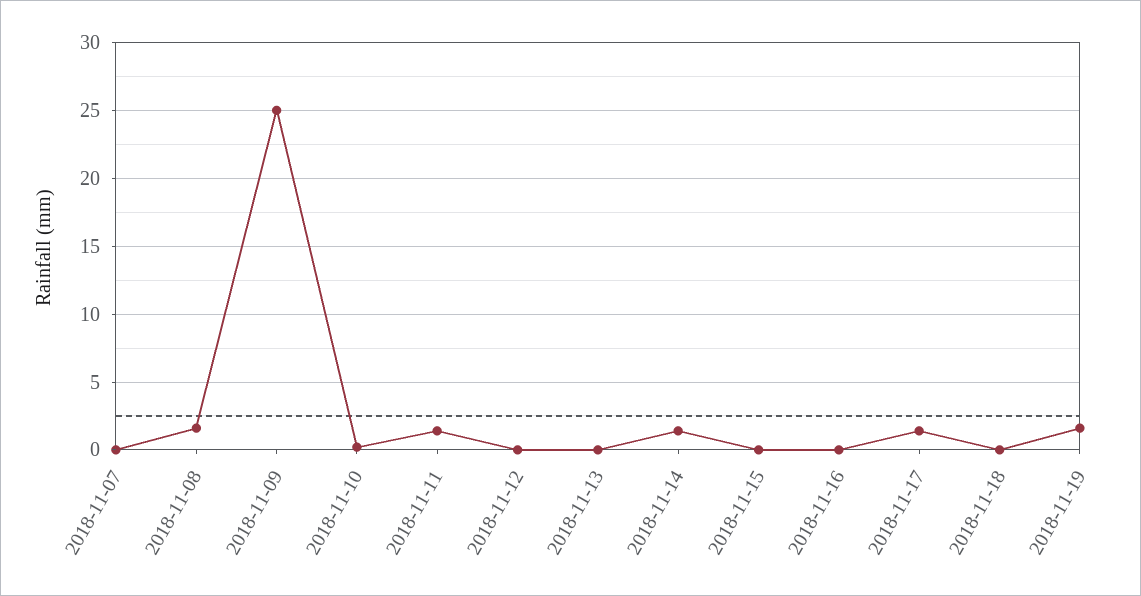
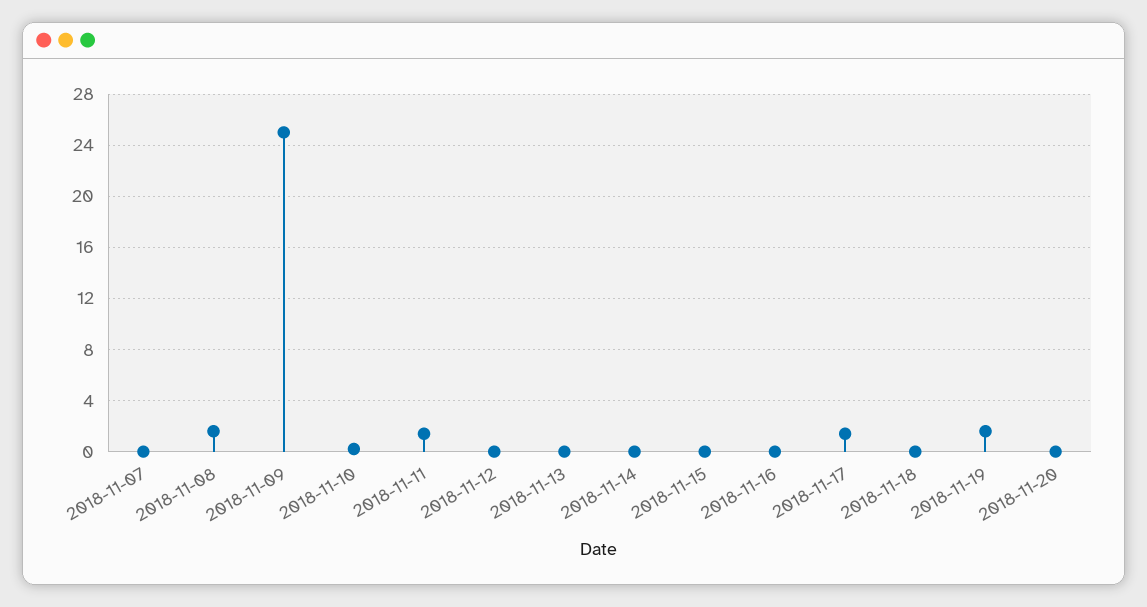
2018-11-14: 1.5 -> 0
2018-11-20: none -> 0

